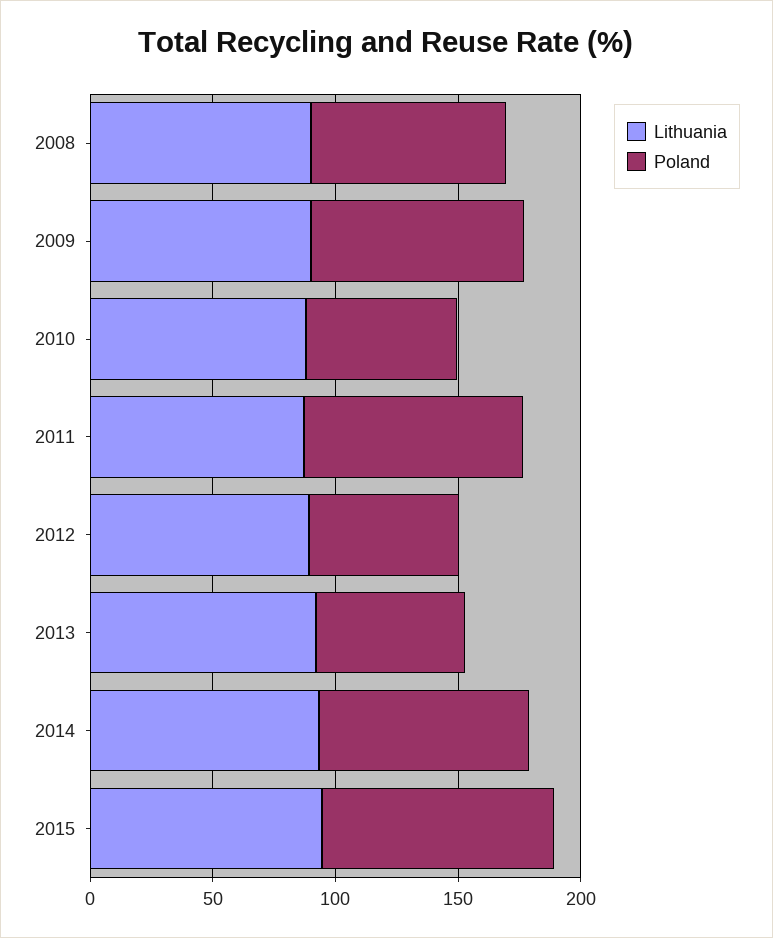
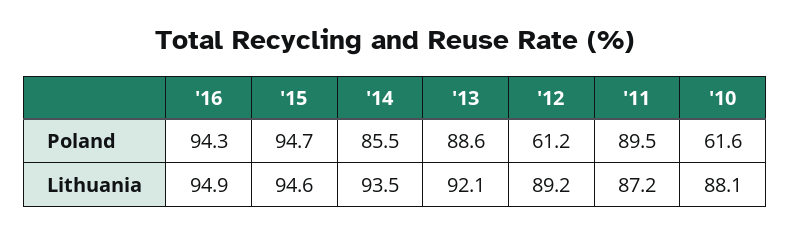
Lithuania, 2008: 90 -> none
Poland, 2008: 80 -> none
Lithuania, 2009: 90 -> none
Poland, 2009: 90 -> none
Poland, 2013: 60 -> 88.6
Poland, '16: none -> 94.3
Lithuania, '16: none -> 94.9

